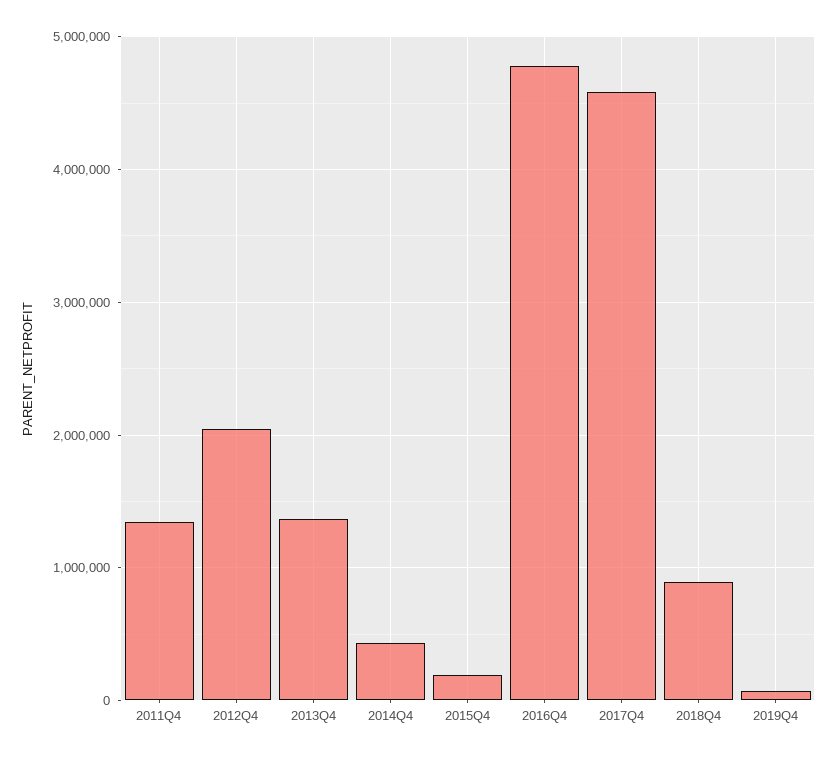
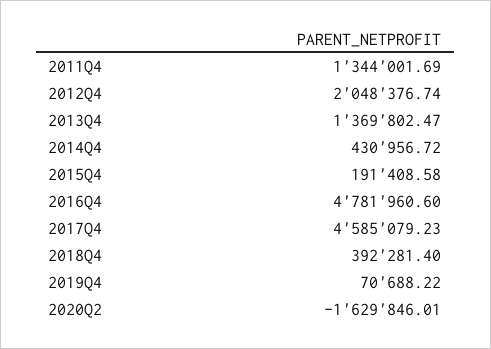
2018Q4: 900000 -> 392281.4
2020Q2: none -> -1629846.01

